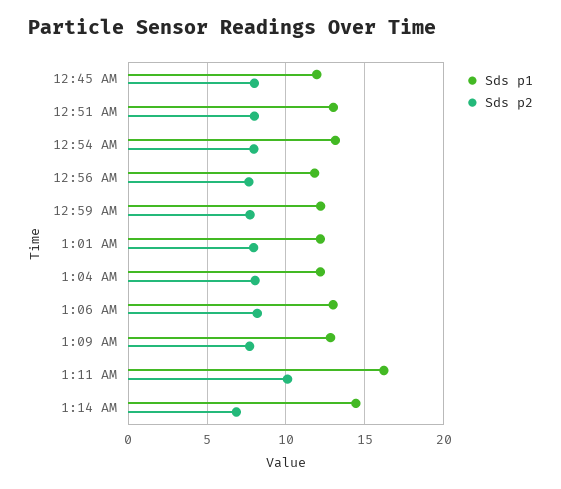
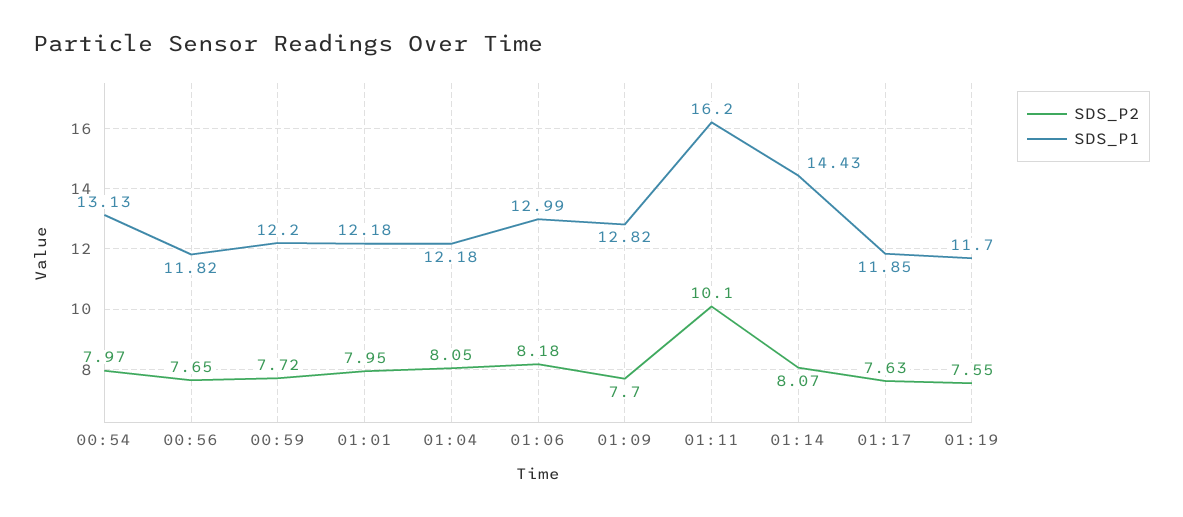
Sds p1, 12:45 AM: 12 -> none
Sds p2, 12:45 AM: 8 -> none
Sds p1, 12:51 AM: 13 -> none
Sds p2, 12:51 AM: 8 -> none
Sds p2, 1:14 AM: 7 -> 8.07
Sds p2, 01:17: none -> 7.63
Sds p1, 01:17: none -> 11.85
Sds p2, 01:19: none -> 7.55
Sds p1, 01:19: none -> 11.7

